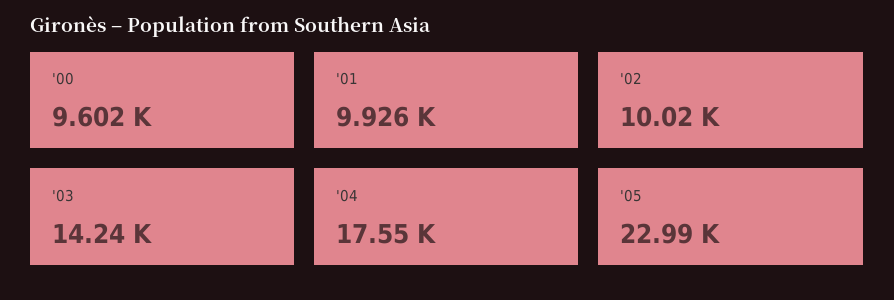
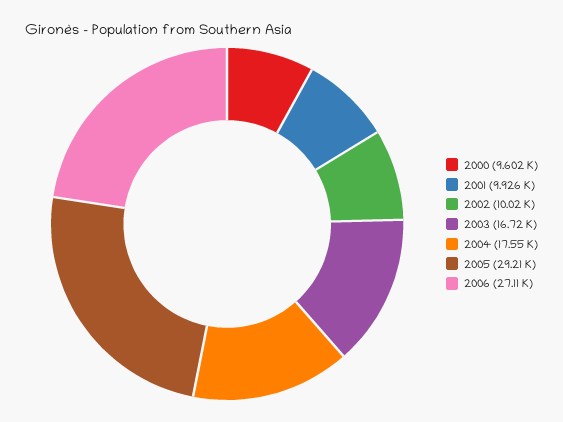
'03: 14240 -> 16720
'05: 22990 -> 29210
2006: none -> 27110

